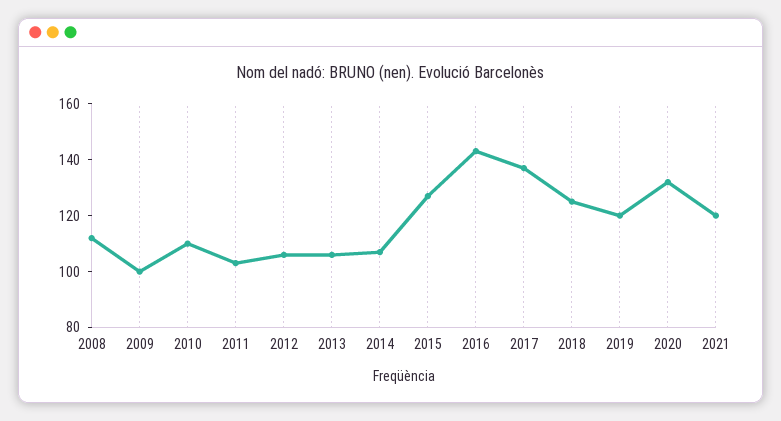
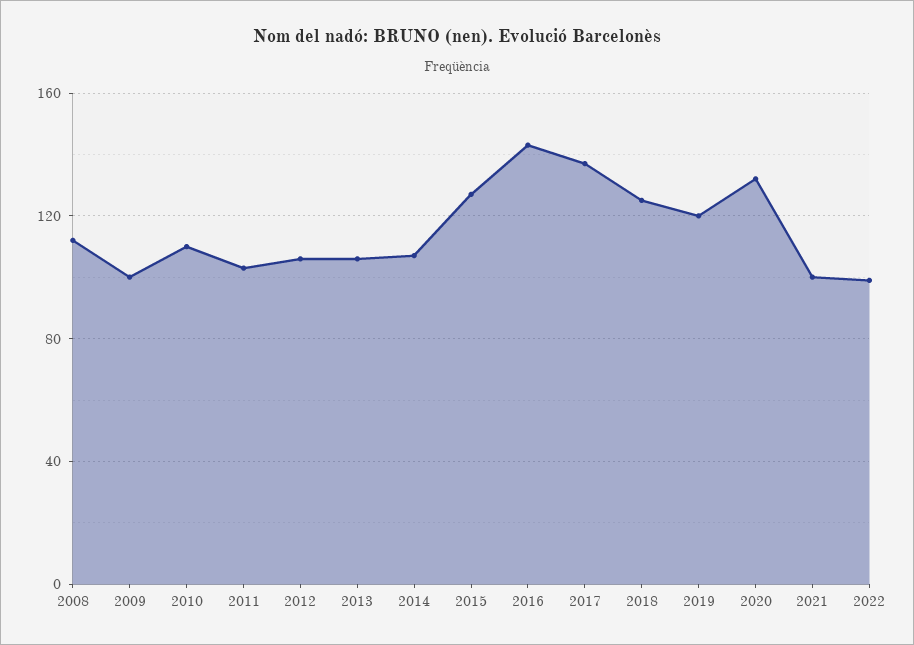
2021: 120 -> 100
2022: none -> 100

